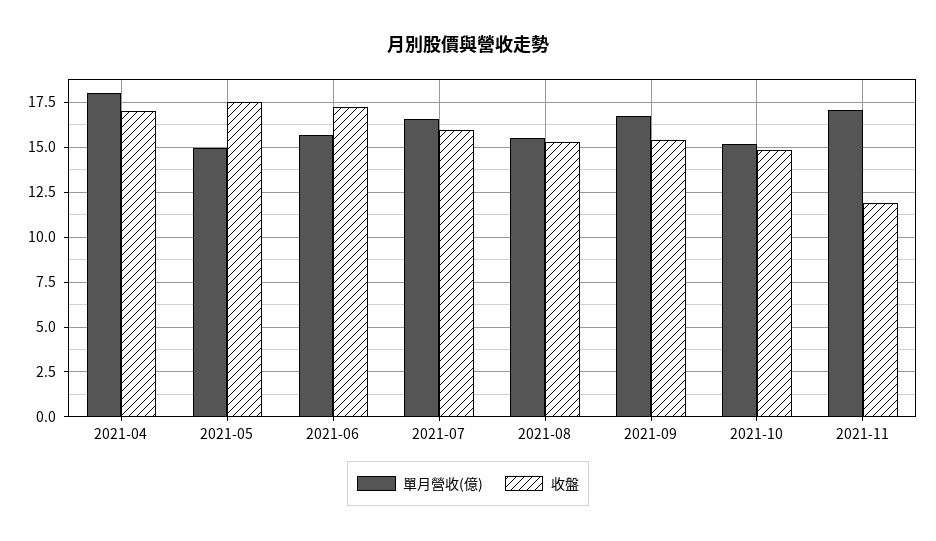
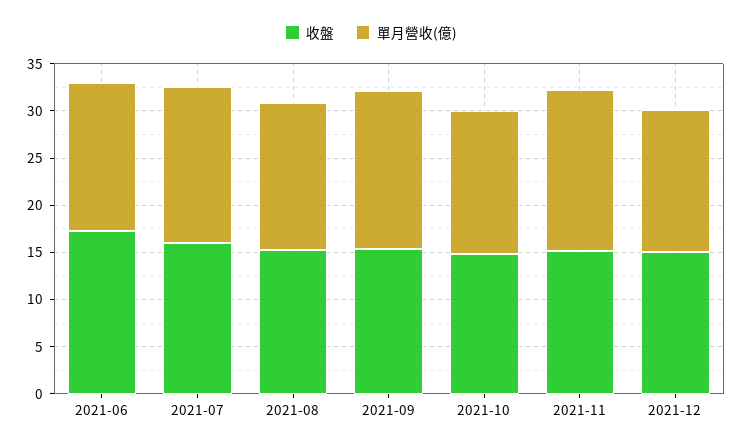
單月營收(億), 2021-04: 18 -> none
收盤, 2021-04: 17 -> none
單月營收(億), 2021-05: 15 -> none
收盤, 2021-05: 17.5 -> none
收盤, 2021-11: 12 -> 15
收盤, 2021-12: none -> 15
單月營收(億), 2021-12: none -> 15

